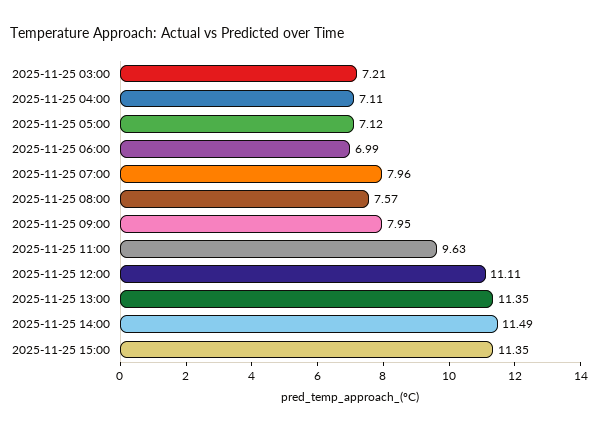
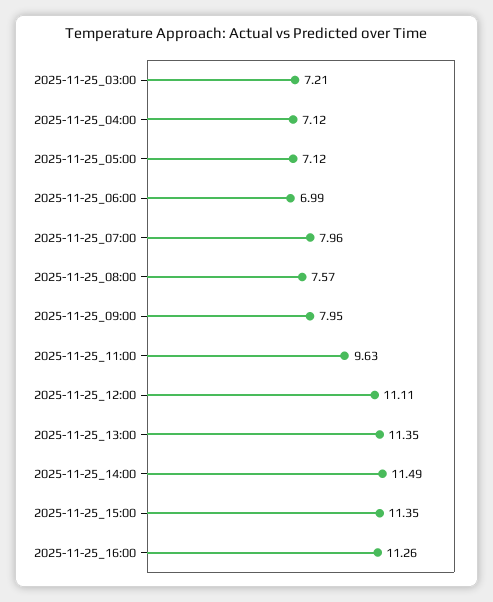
2025-11-25 04:00: 7.11 -> 7.12
2025-11-25_16:00: none -> 11.26

